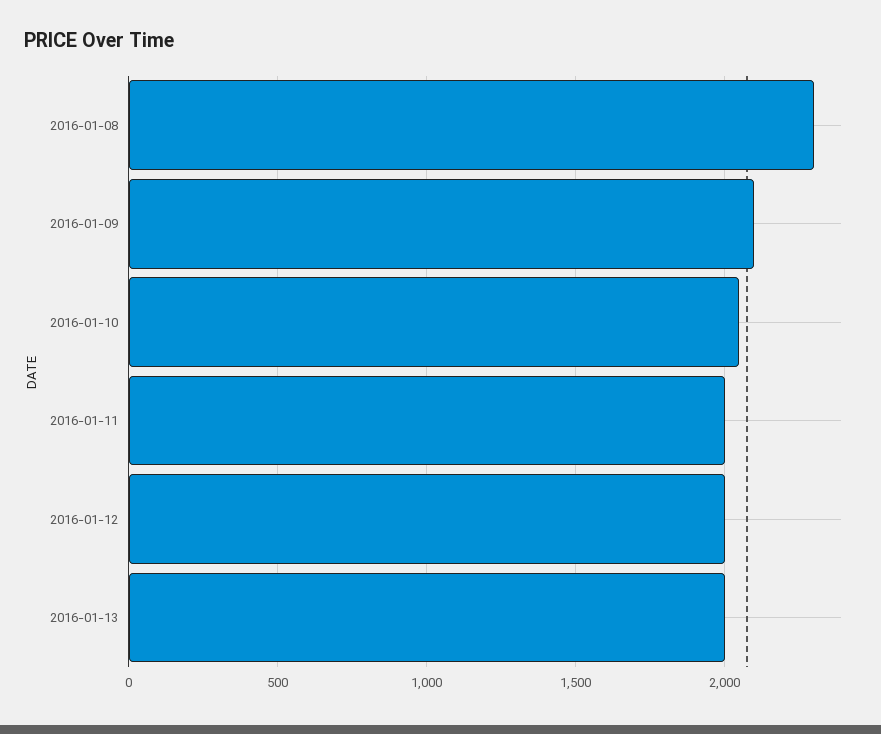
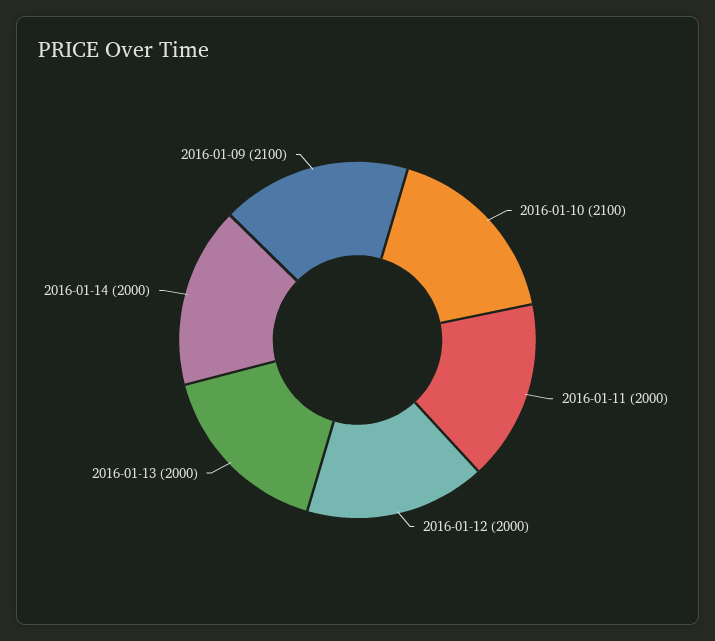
2016-01-08: 2300 -> none
2016-01-10: 2050 -> 2100
2016-01-14: none -> 2000

